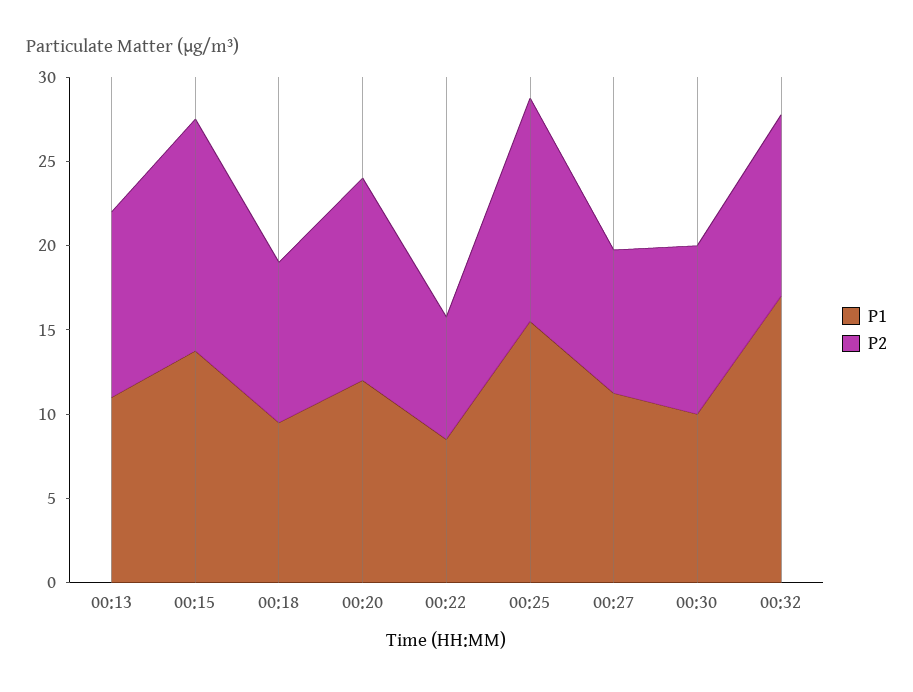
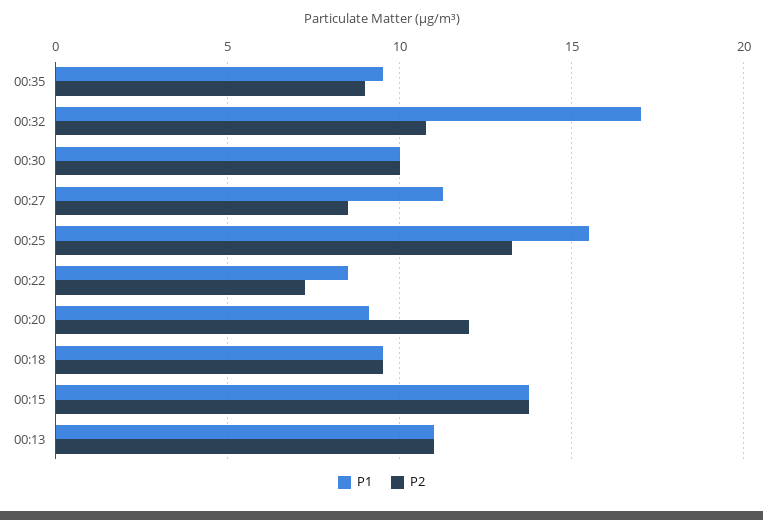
P1, 00:20: 12 -> 9
P1, 00:35: none -> 9.5
P2, 00:35: none -> 9

